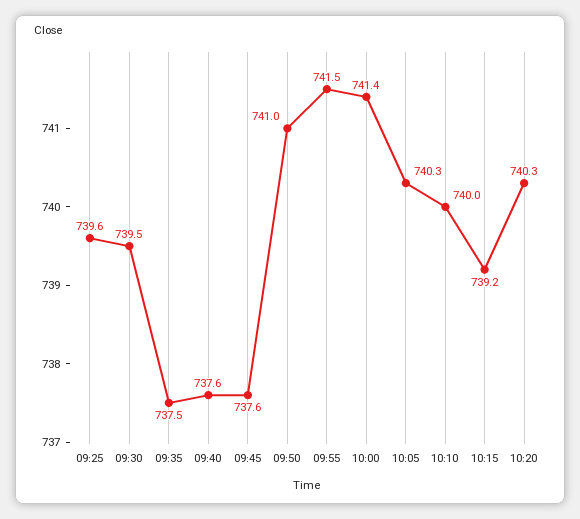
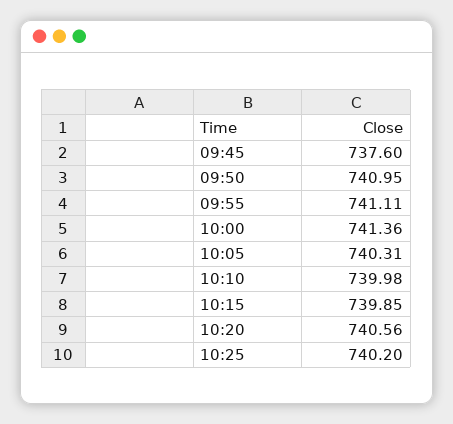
09:25: 739.6 -> none
09:30: 739.5 -> none
09:35: 737.5 -> none
09:40: 737.6 -> none
09:55: 741.5 -> 741.11
10:15: 739.2 -> 739.85
10:20: 740.3 -> 740.56
10:25: none -> 740.2

